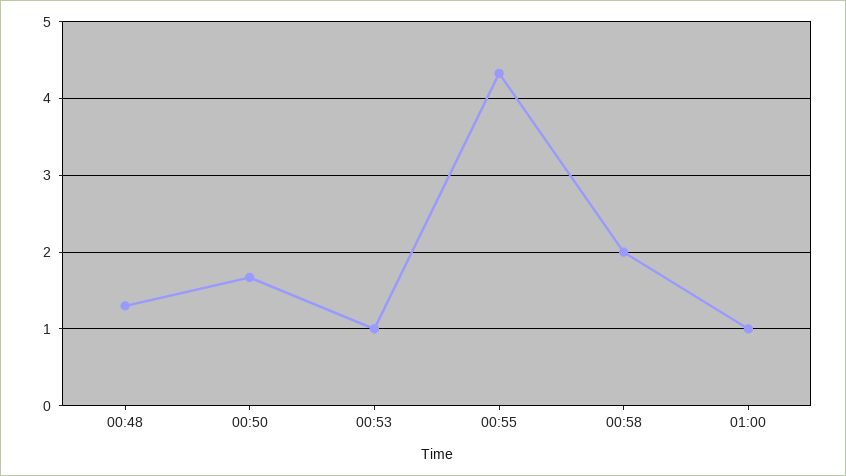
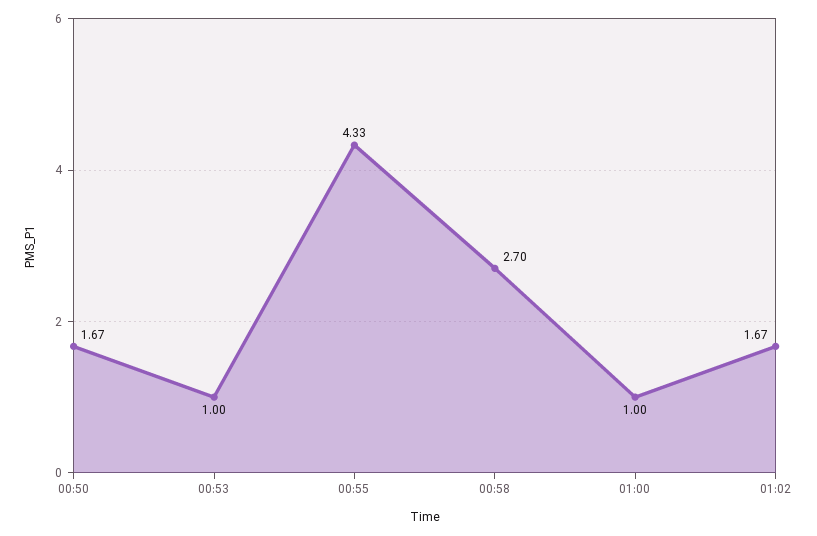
00:48: 1.3 -> none
00:58: 2 -> 2.7
01:02: none -> 1.67

